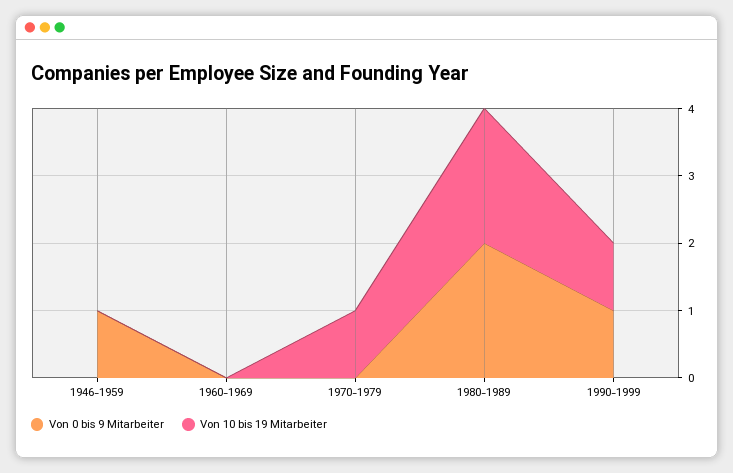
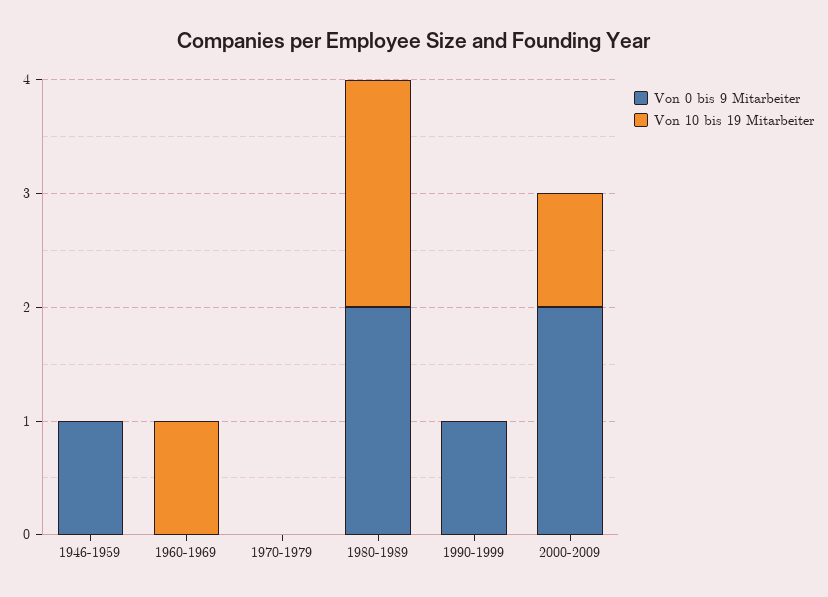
Von 10 bis 19 Mitarbeiter, 1960-1969: 0 -> 1
Von 10 bis 19 Mitarbeiter, 1970-1979: 1 -> 0
Von 10 bis 19 Mitarbeiter, 1990-1999: 1 -> 0
Von 0 bis 9 Mitarbeiter, 2000-2009: none -> 2
Von 10 bis 19 Mitarbeiter, 2000-2009: none -> 1

